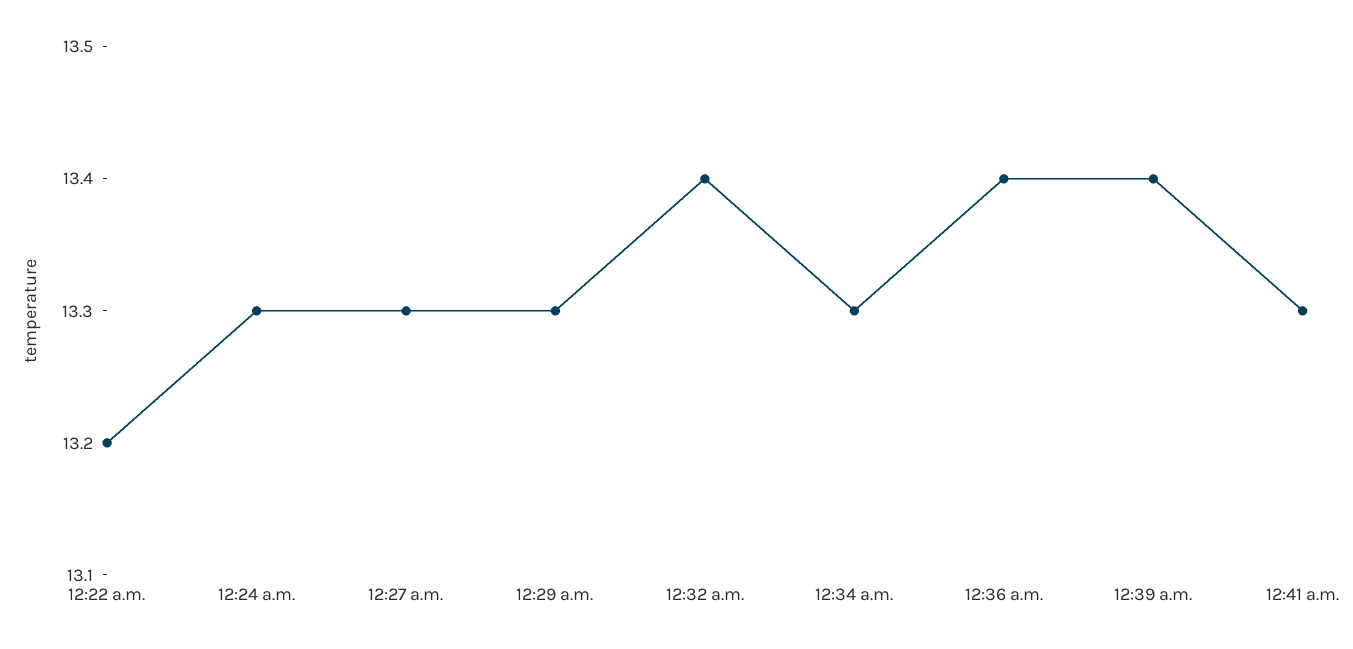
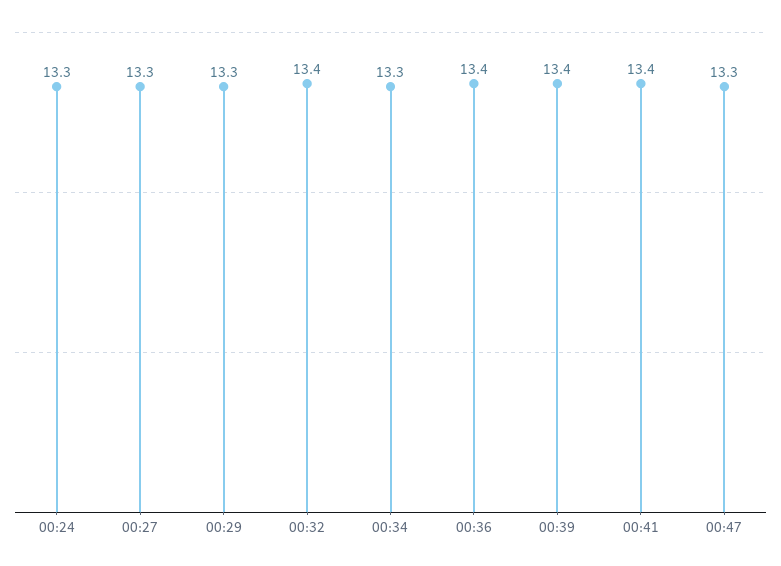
12:22 a.m.: 13.2 -> none
12:41 a.m.: 13.3 -> 13.4
00:47: none -> 13.3

